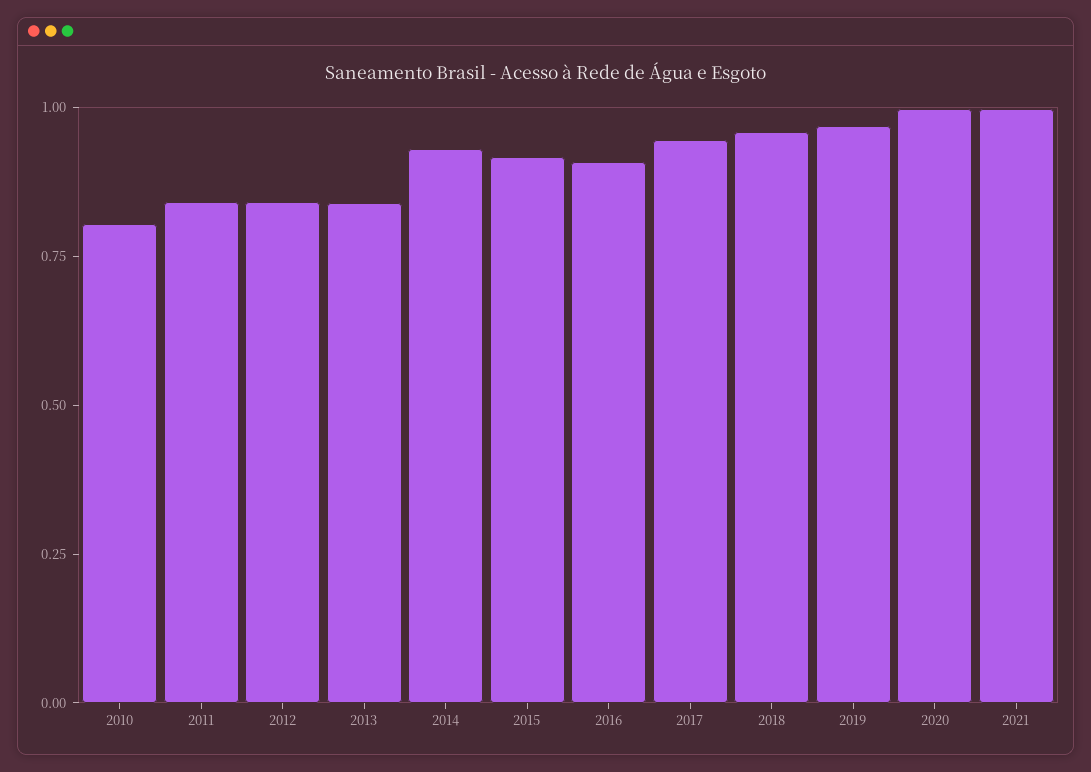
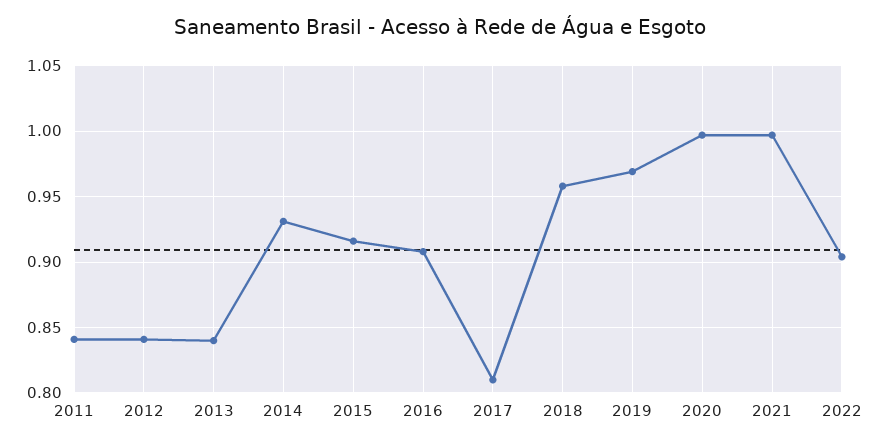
2010: 0.8 -> none
2017: 0.95 -> 0.81
2022: none -> 0.905

